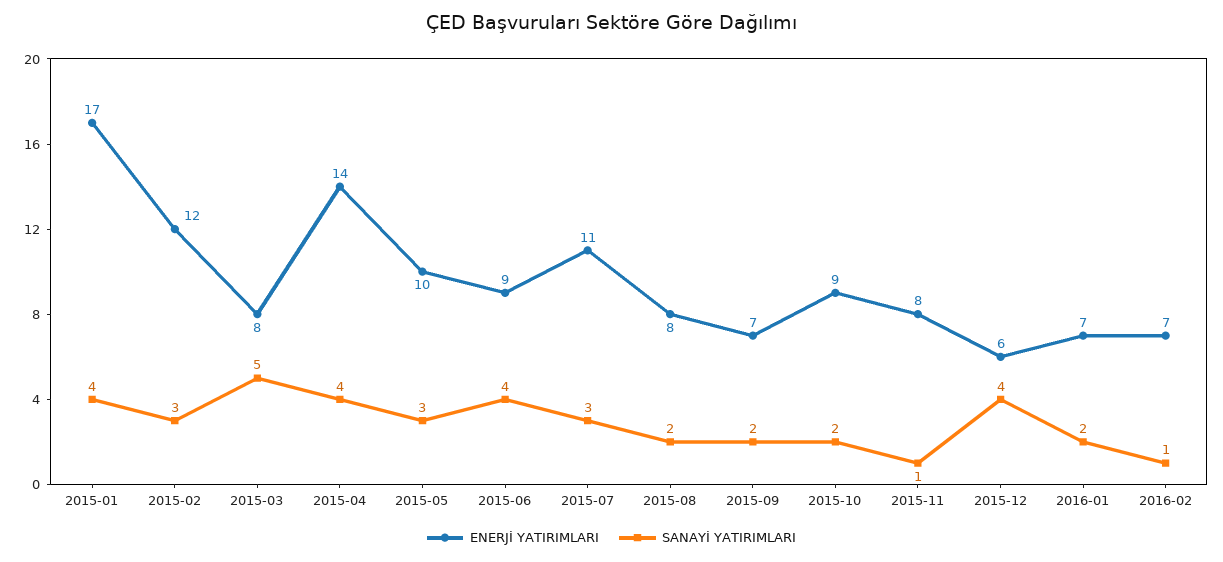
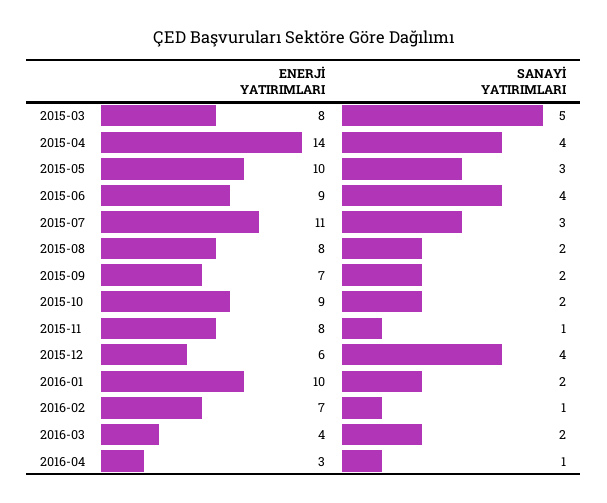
ENERJİ YATIRIMLARI, 2015-01: 17 -> none
SANAYİ YATIRIMLARI, 2015-01: 4 -> none
ENERJİ YATIRIMLARI, 2015-02: 12 -> none
SANAYİ YATIRIMLARI, 2015-02: 3 -> none
ENERJİ YATIRIMLARI, 2016-01: 7 -> 10
ENERJİ YATIRIMLARI, 2016-03: none -> 4
SANAYİ YATIRIMLARI, 2016-03: none -> 2
ENERJİ YATIRIMLARI, 2016-04: none -> 3
SANAYİ YATIRIMLARI, 2016-04: none -> 1

